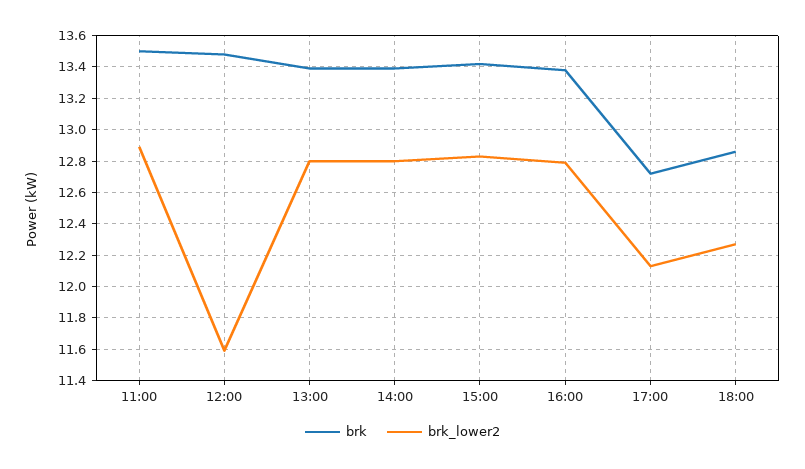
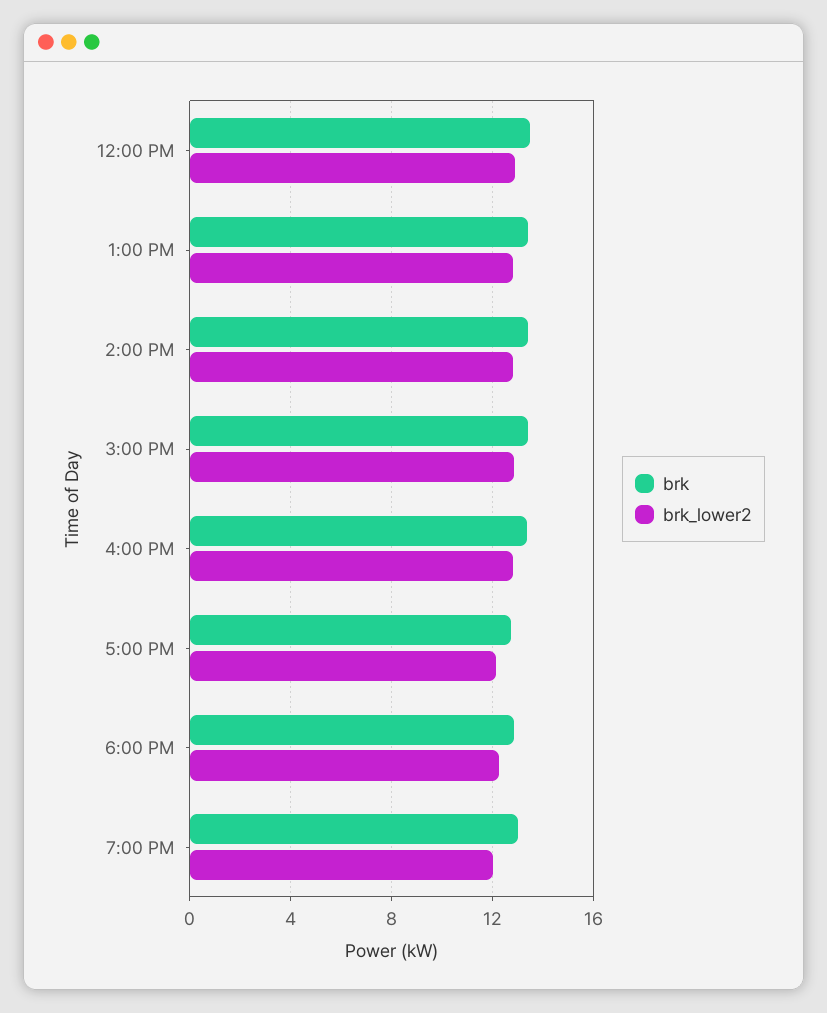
brk, 11:00: 13.5 -> none
brk_lower2, 11:00: 12.9 -> none
brk_lower2, 12:00: 11.6 -> 13
brk, 7:00 PM: none -> 13
brk_lower2, 7:00 PM: none -> 12

